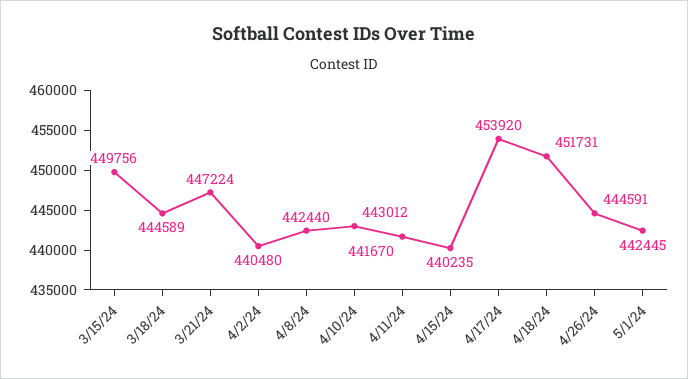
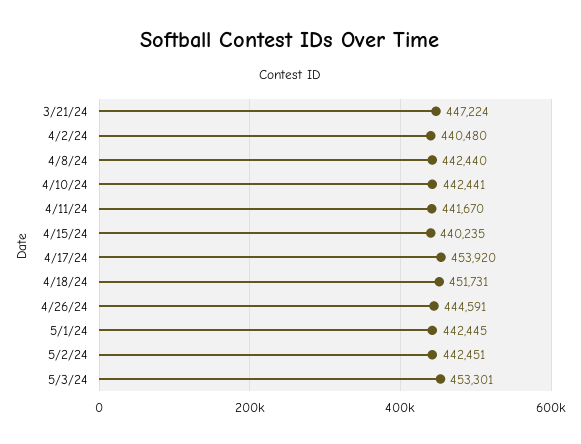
3/15/24: 449756 -> none
3/18/24: 444589 -> none
4/10/24: 443012 -> 442441
5/2/24: none -> 442451
5/3/24: none -> 453301

